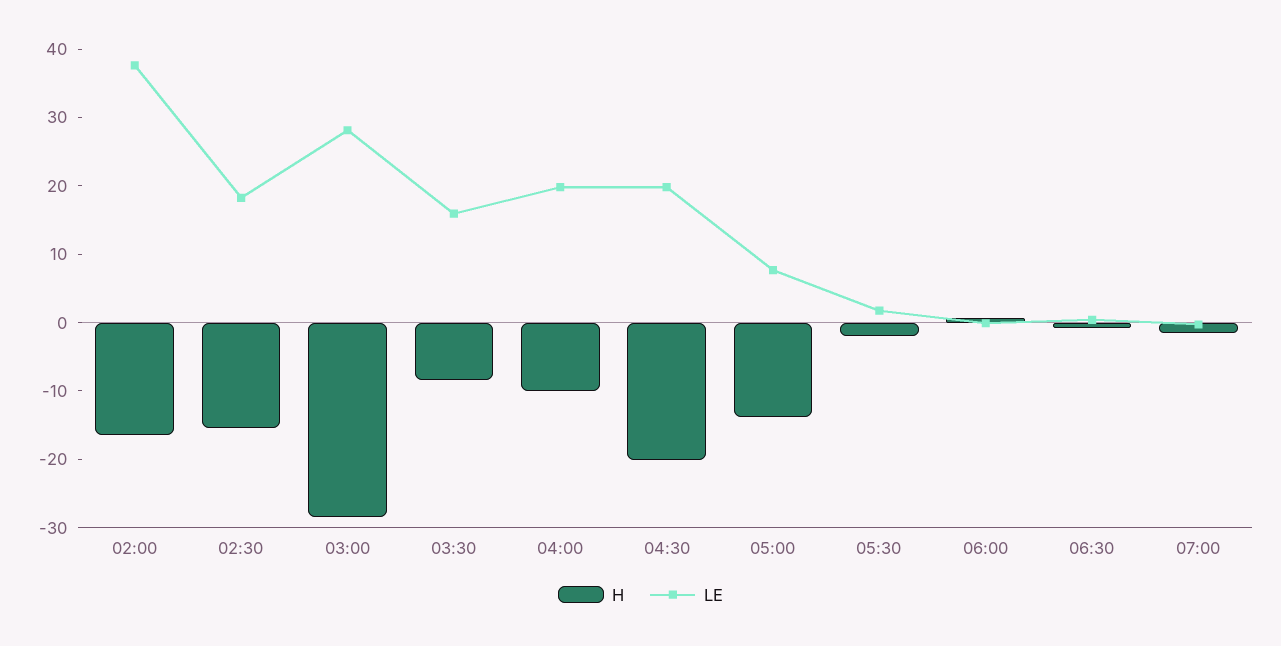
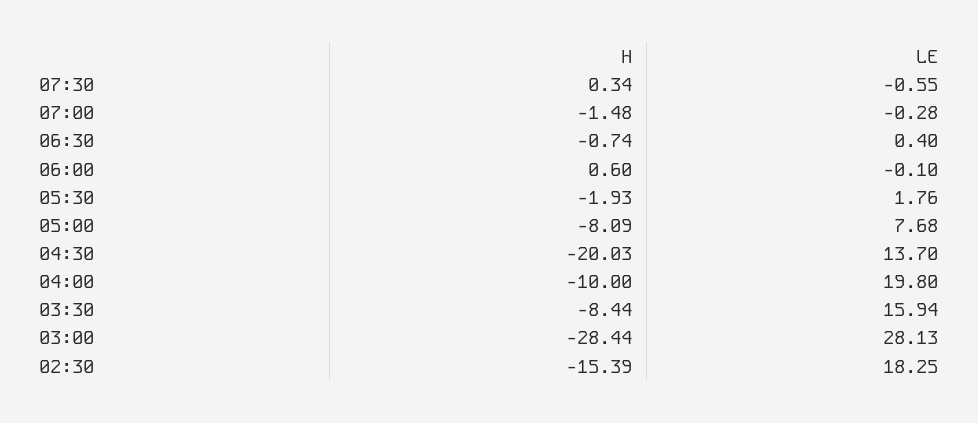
H, 02:00: -16 -> none
LE, 02:00: 38 -> none
LE, 04:30: 20 -> 13.7
H, 05:00: -14 -> -8.09
H, 07:30: none -> 0.34
LE, 07:30: none -> -0.55

